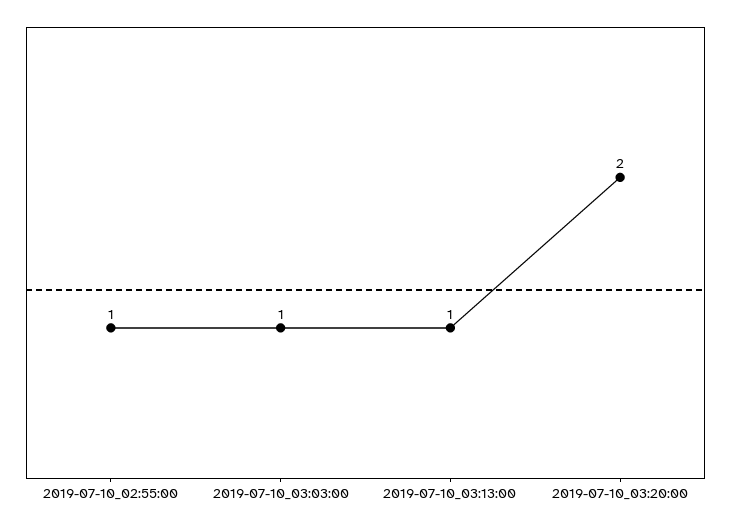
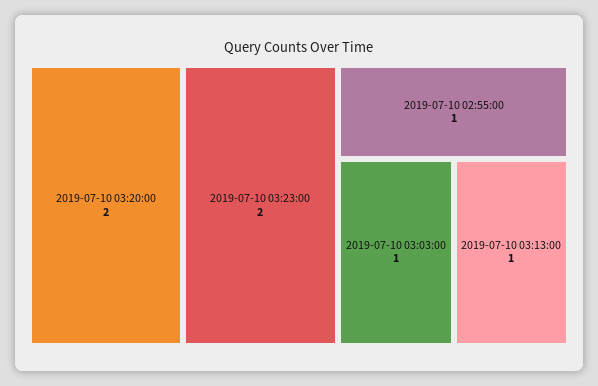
2019-07-10 03:23:00: none -> 2

